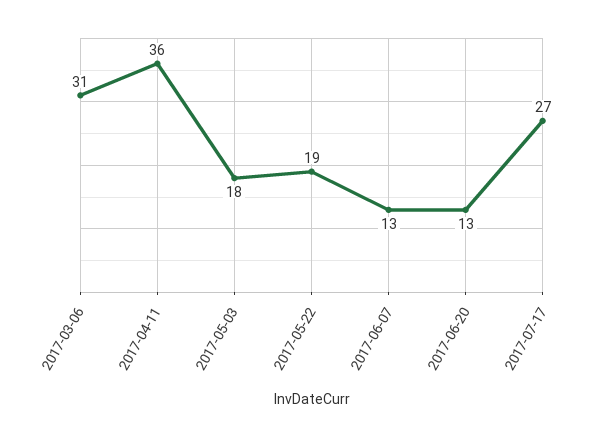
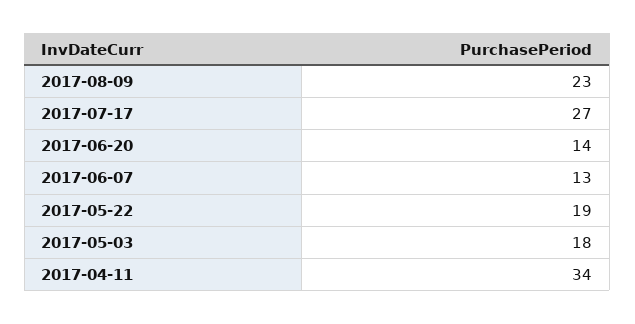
2017-03-06: 31 -> none
2017-04-11: 36 -> 34
2017-06-20: 13 -> 14
2017-08-09: none -> 23

